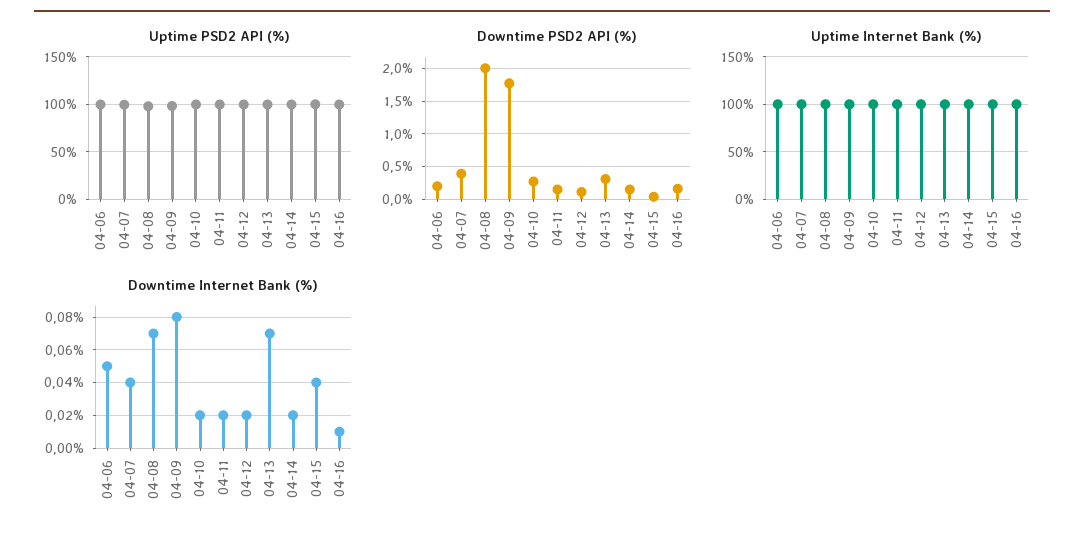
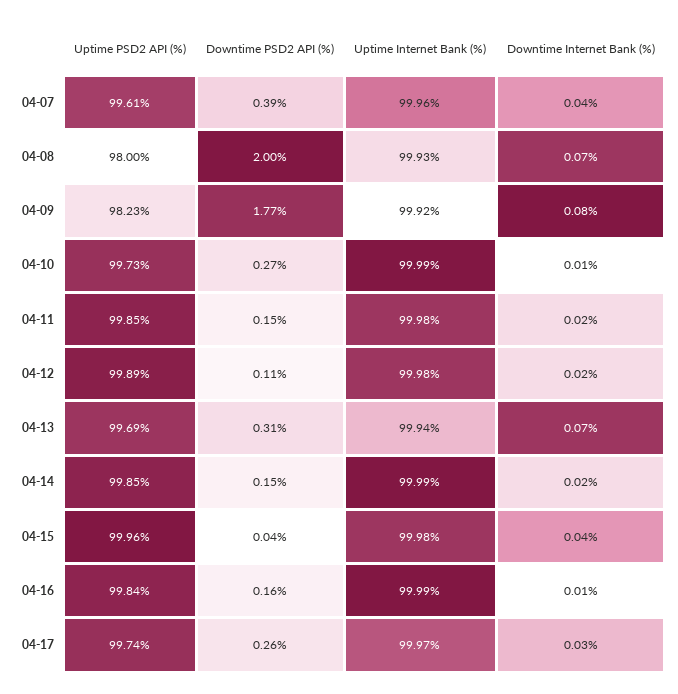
Uptime PSD2 API (%), 04-06: 100 -> none
Downtime PSD2 API (%), 04-06: 0.2 -> none
Uptime Internet Bank (%), 04-06: 100 -> none
Downtime Internet Bank (%), 04-06: 0.05 -> none
Downtime Internet Bank (%), 04-10: 0.02 -> 0.01
Uptime PSD2 API (%), 04-17: none -> 99.74
Downtime PSD2 API (%), 04-17: none -> 0.26
Uptime Internet Bank (%), 04-17: none -> 99.97
Downtime Internet Bank (%), 04-17: none -> 0.03

